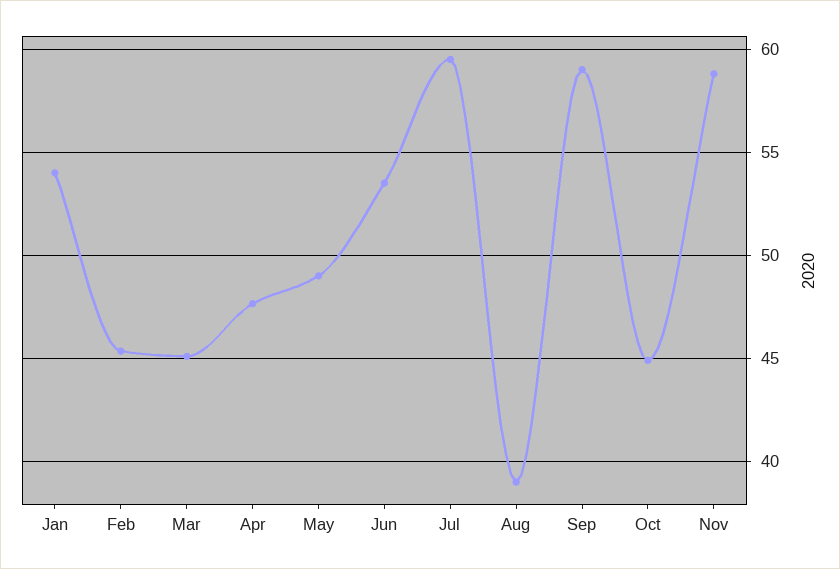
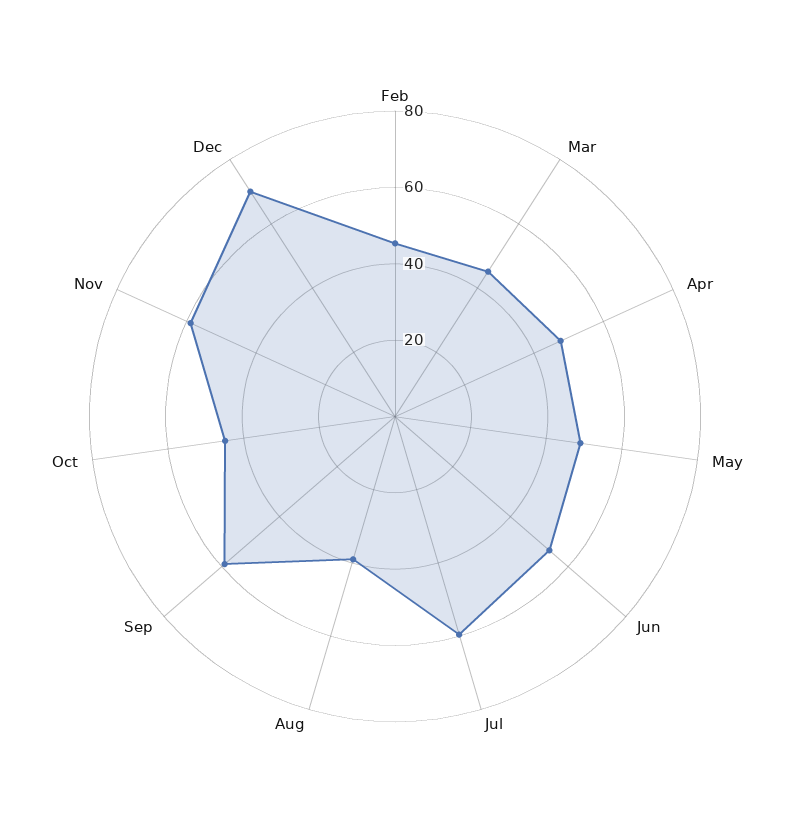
Jan: 54 -> none
Dec: none -> 70

